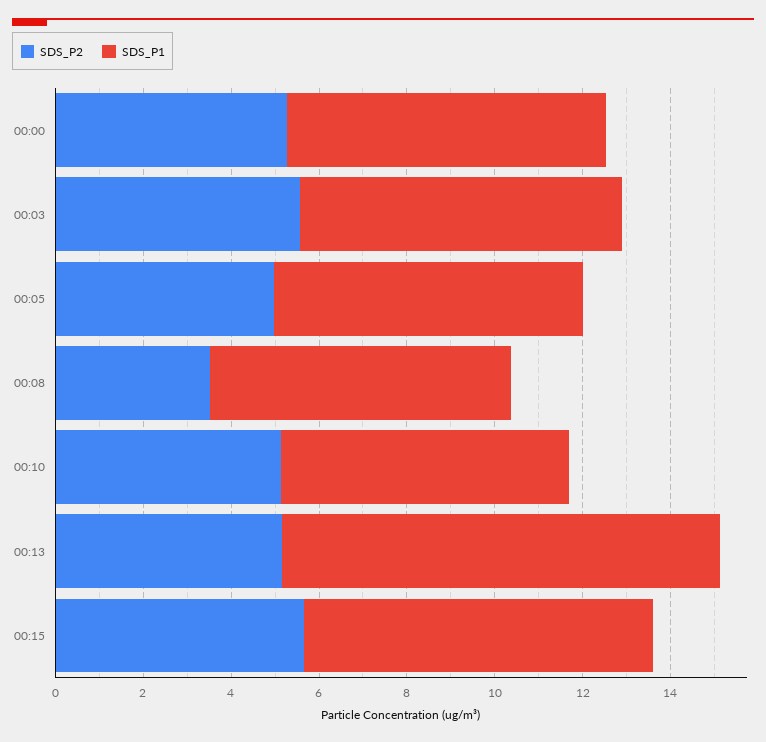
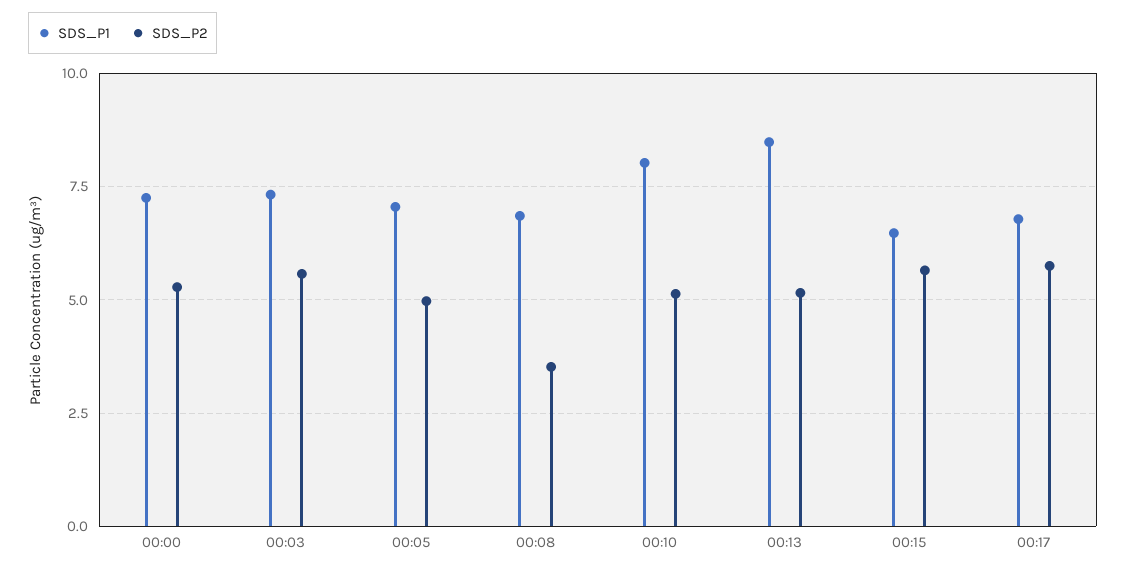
SDS_P1, 00:10: 6.5 -> 8
SDS_P1, 00:13: 10 -> 8.5
SDS_P1, 00:15: 8 -> 6.5
SDS_P1, 00:17: none -> 6.75
SDS_P2, 00:17: none -> 5.75

